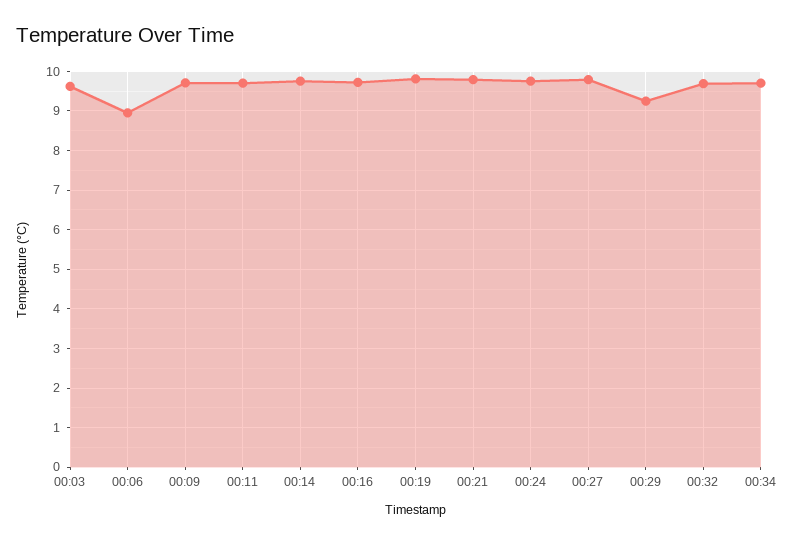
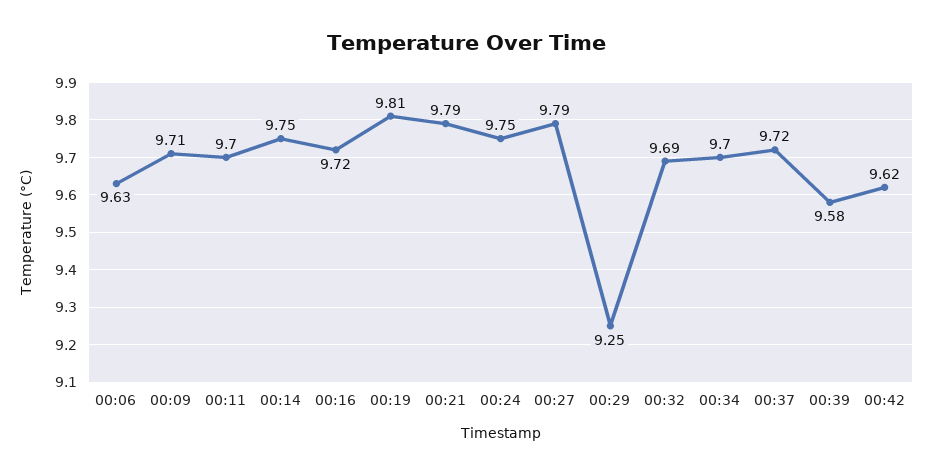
00:03: 9.6 -> none
00:06: 9 -> 9.63
00:37: none -> 9.72
00:39: none -> 9.58
00:42: none -> 9.62

